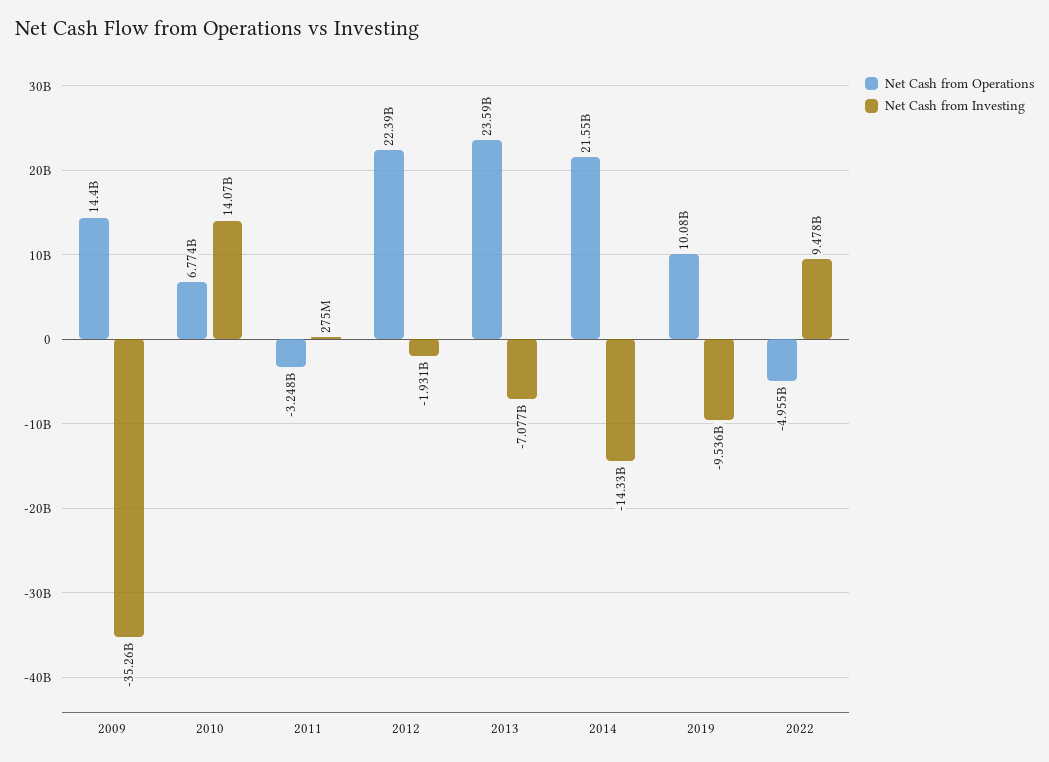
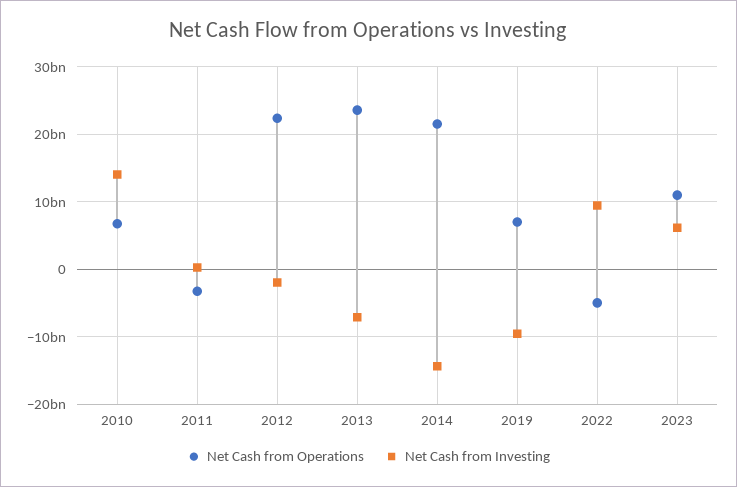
Net Cash from Operations, 2009: 14400000000 -> none
Net Cash from Investing, 2009: -35260000000 -> none
Net Cash from Operations, 2019: 10080000000 -> 7000000000
Net Cash from Operations, 2023: none -> 11000000000
Net Cash from Investing, 2023: none -> 6000000000

